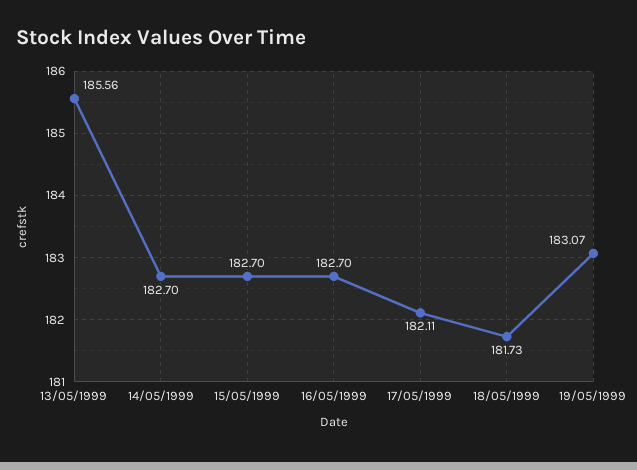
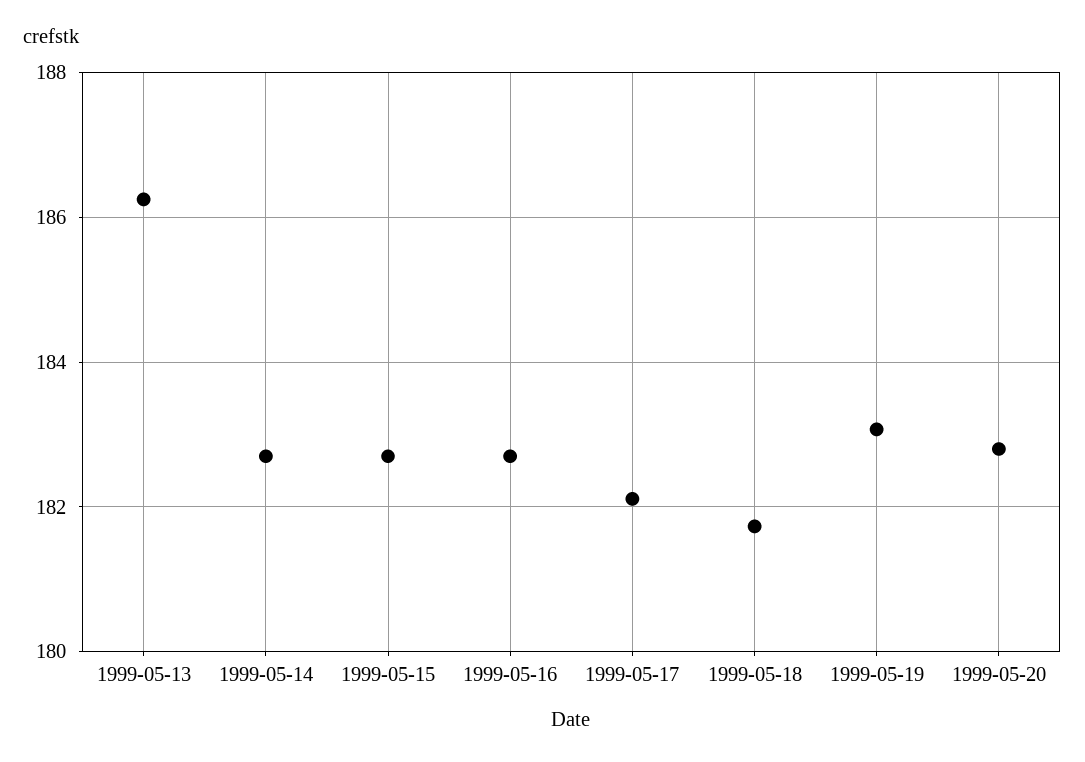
13/05/1999: 185.56 -> 186.2
1999-05-20: none -> 182.8

